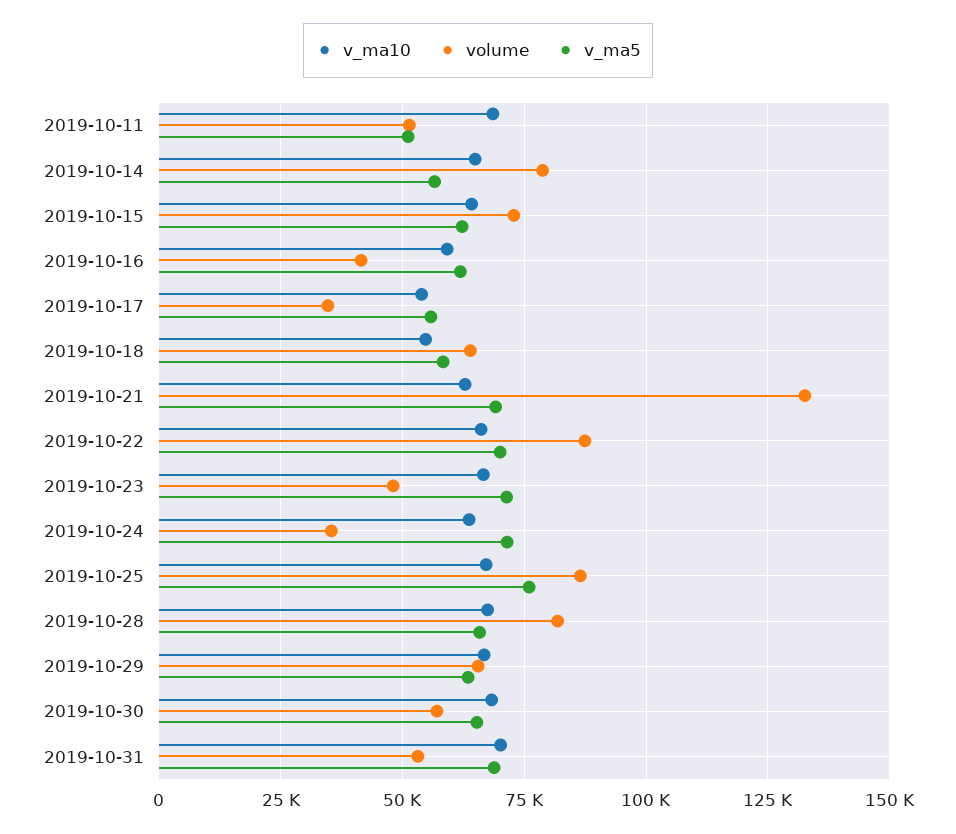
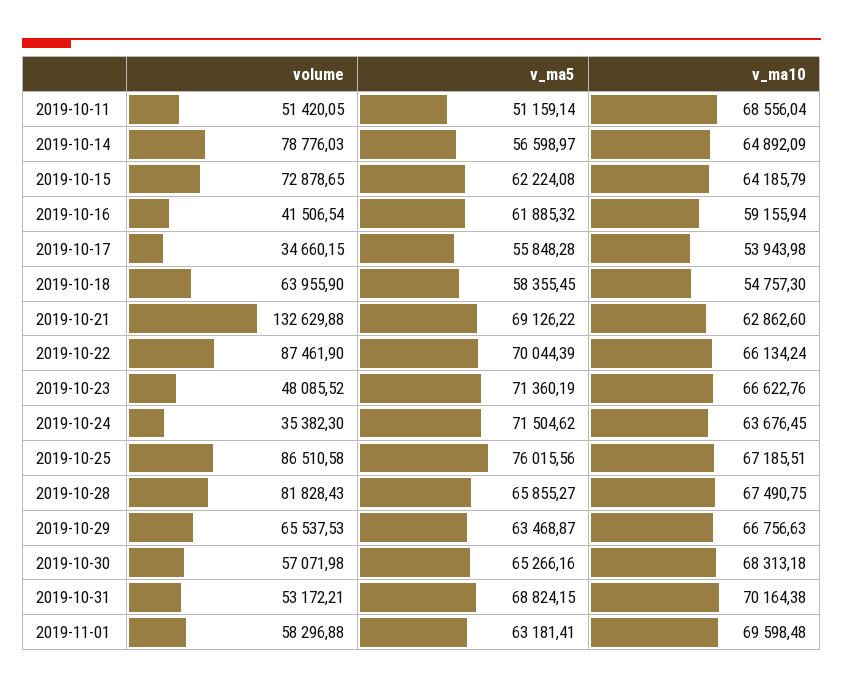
volume, 2019-11-01: none -> 58296.88
v_ma5, 2019-11-01: none -> 63181.41
v_ma10, 2019-11-01: none -> 69598.48

